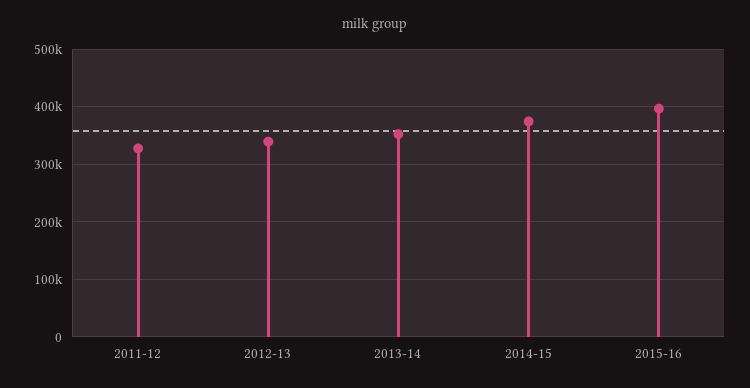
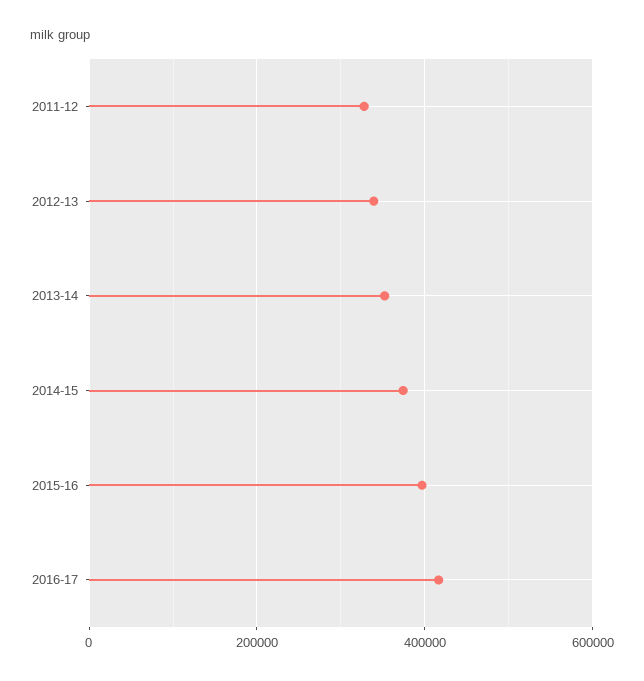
2016-17: none -> 420000

